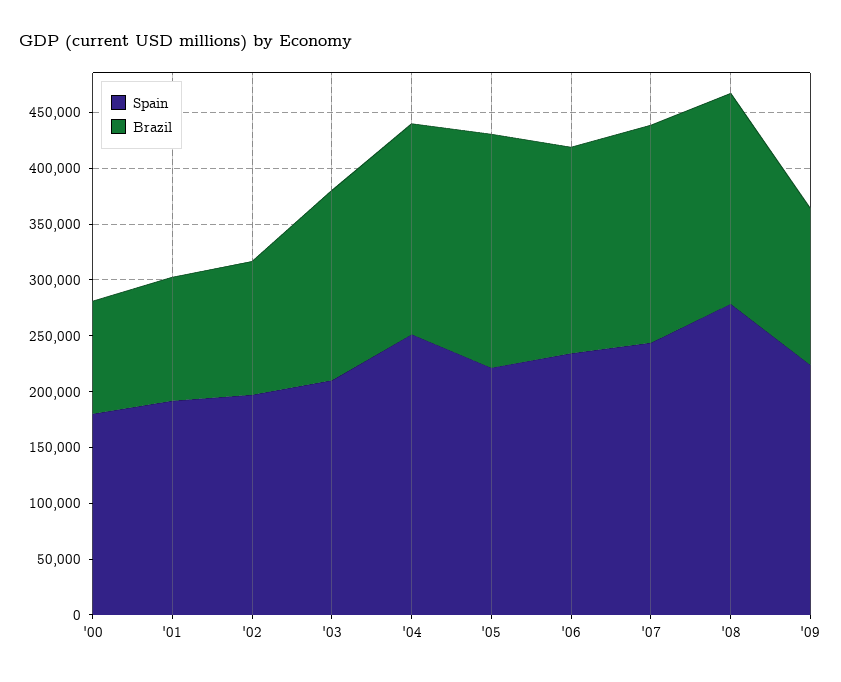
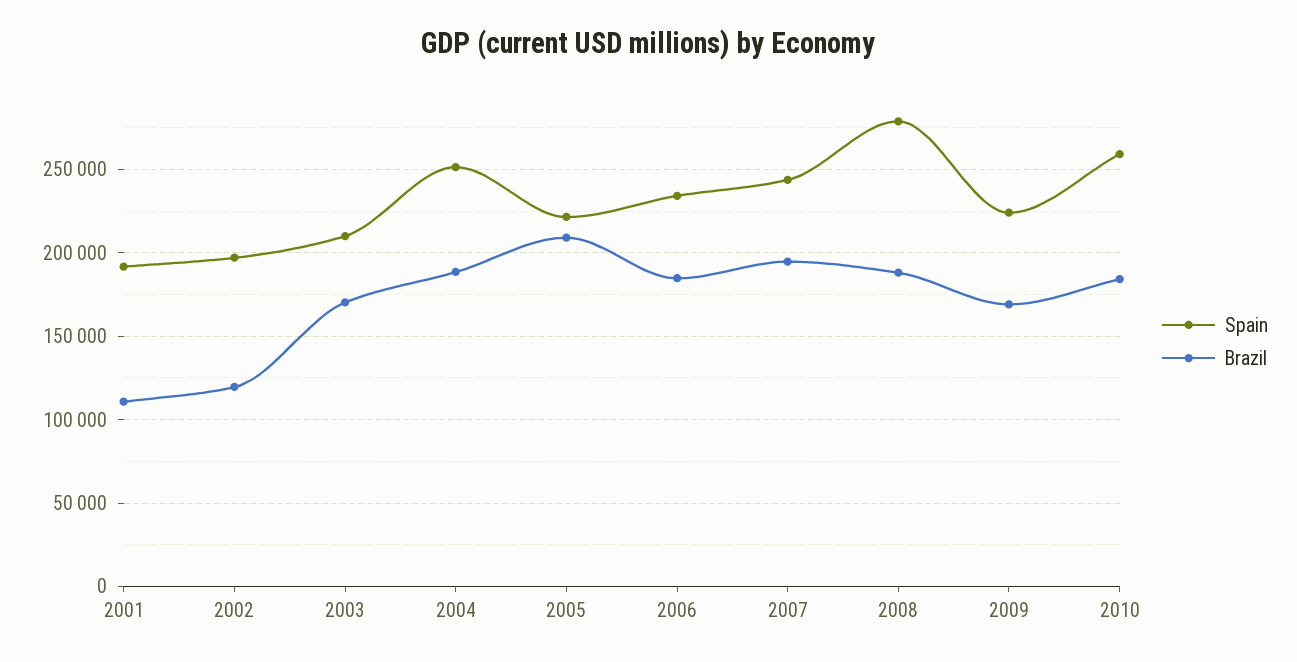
Spain, '00: 180000 -> none
Brazil, '00: 100000 -> none
Brazil, '09: 140000 -> 170000
Spain, 2010: none -> 260000
Brazil, 2010: none -> 185000

